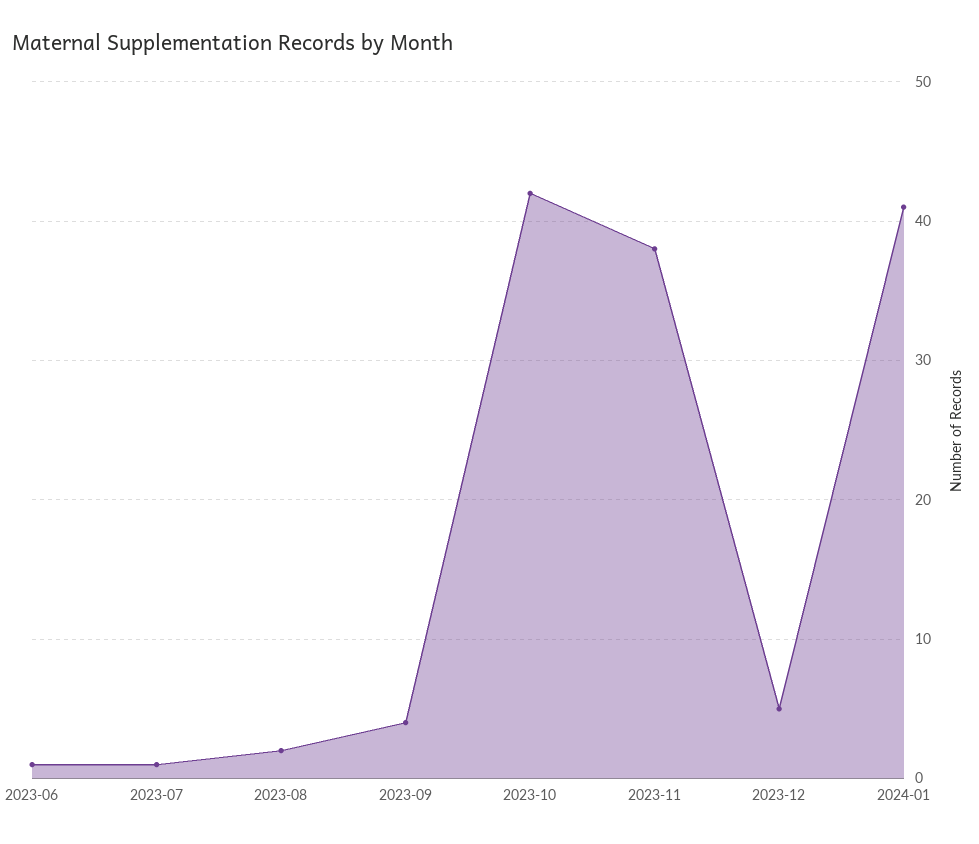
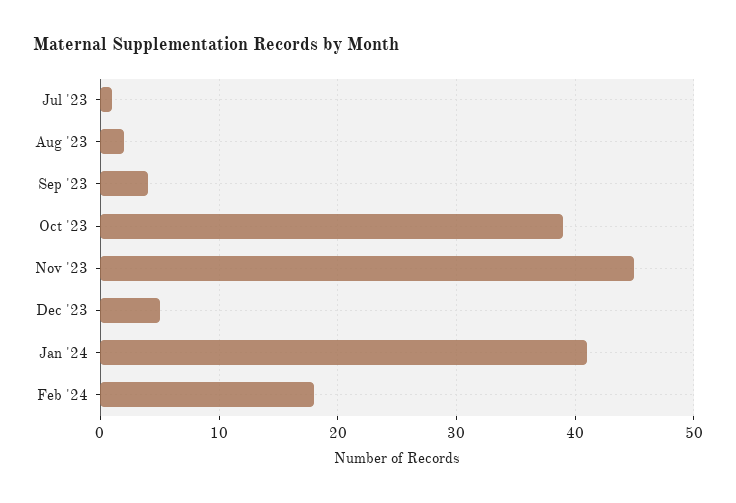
2023-06: 1 -> none
2023-10: 42 -> 39
2023-11: 38 -> 45
Feb '24: none -> 18

